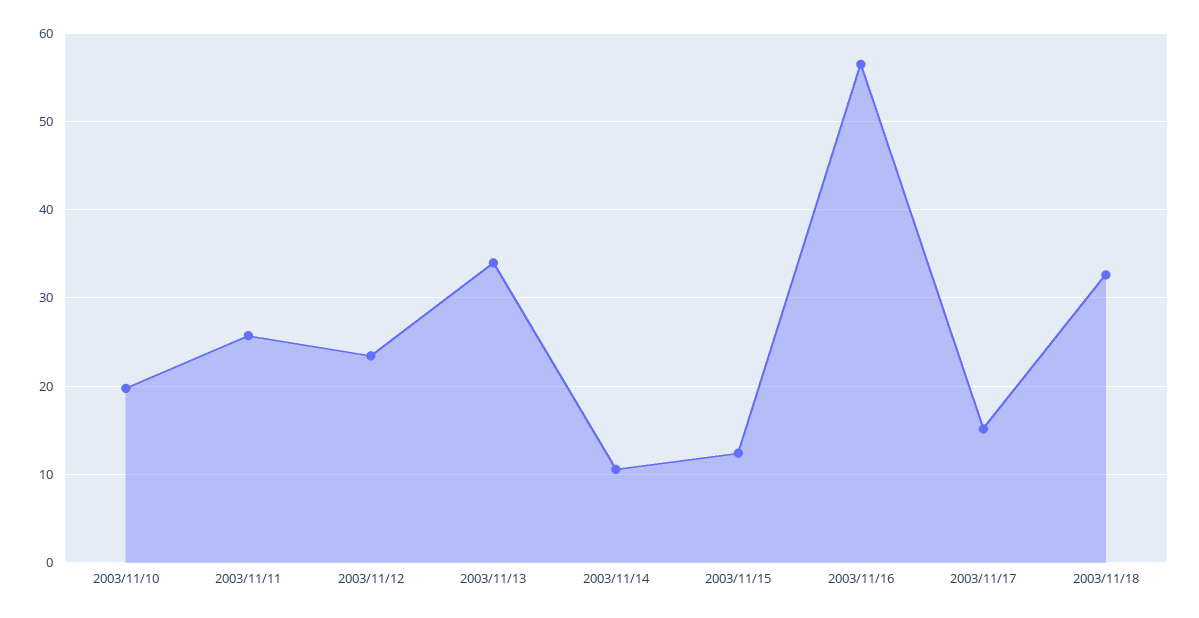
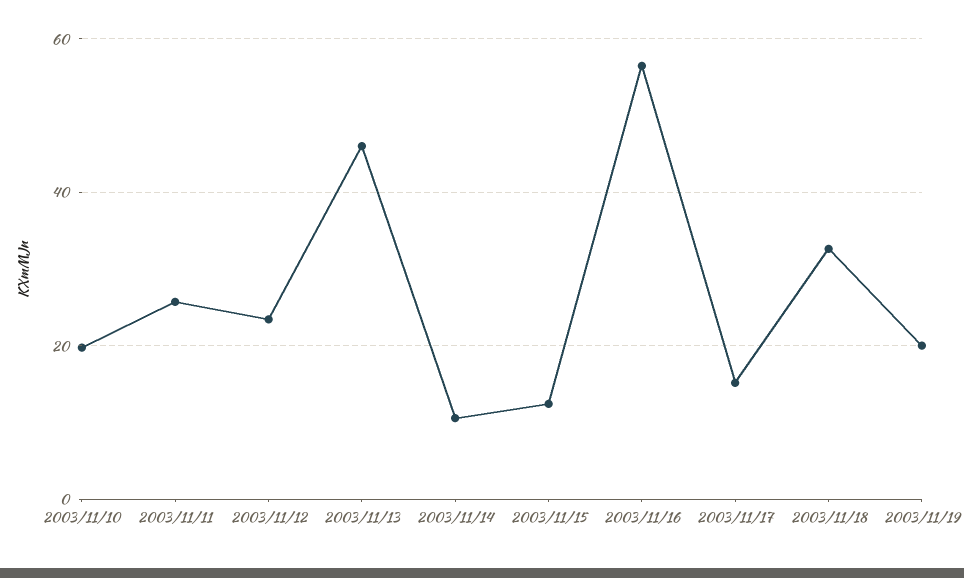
2003/11/13: 34 -> 46
2003/11/19: none -> 20

